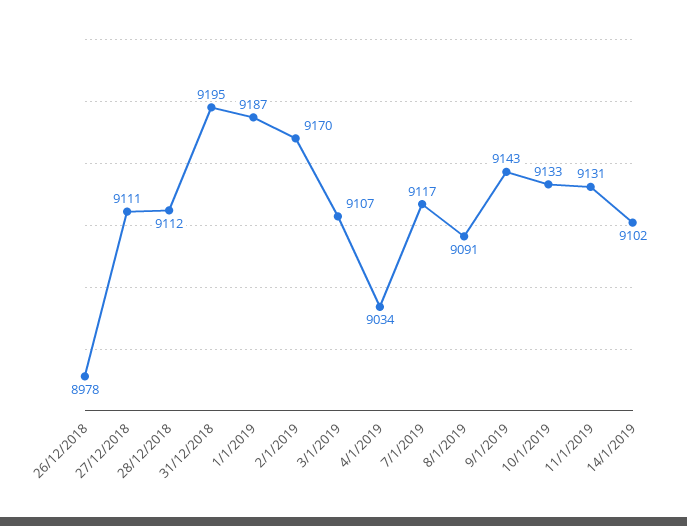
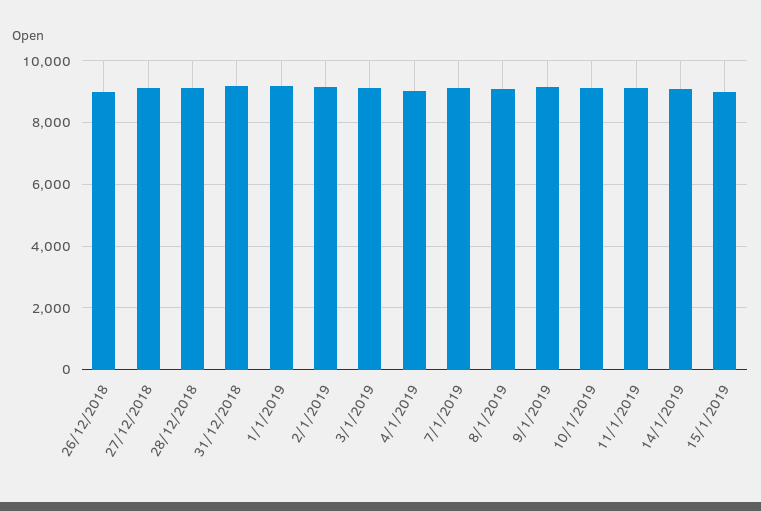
15/1/2019: none -> 9000

